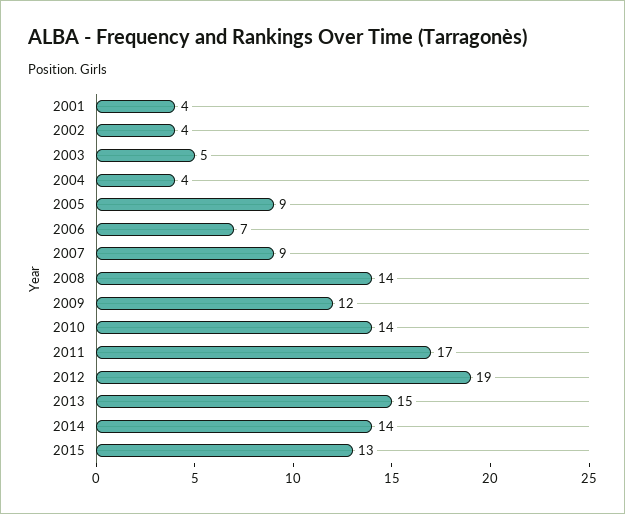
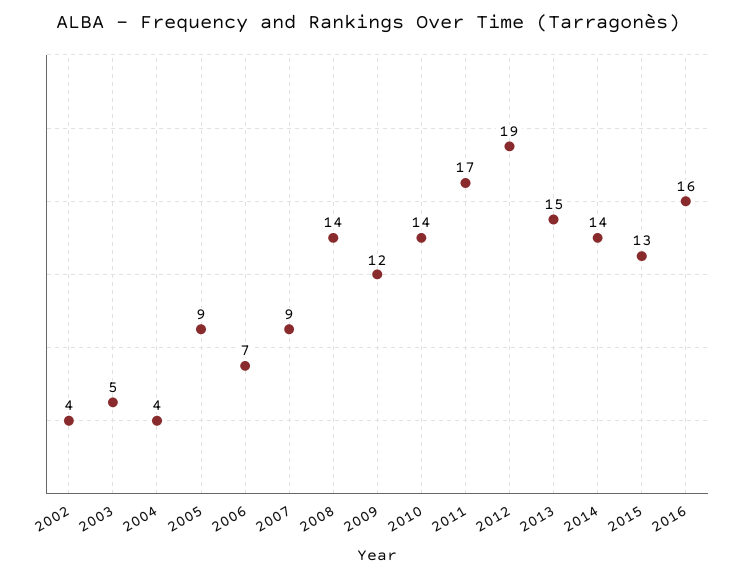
2001: 4 -> none
2016: none -> 16

